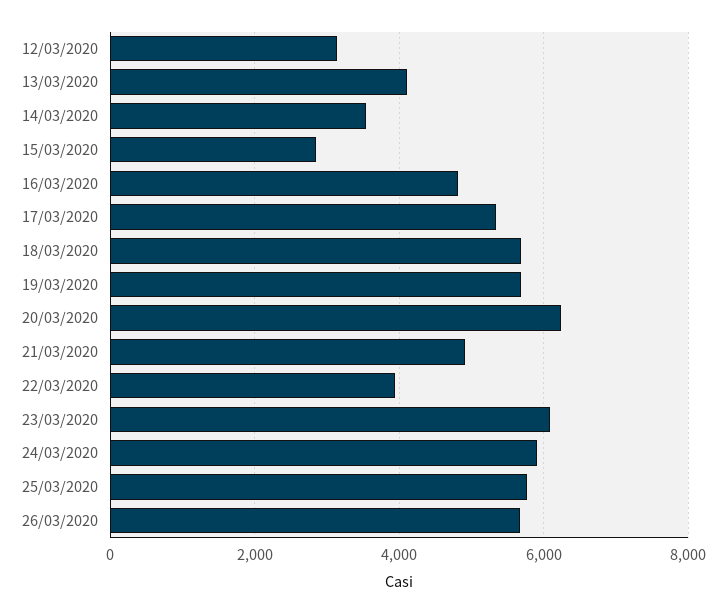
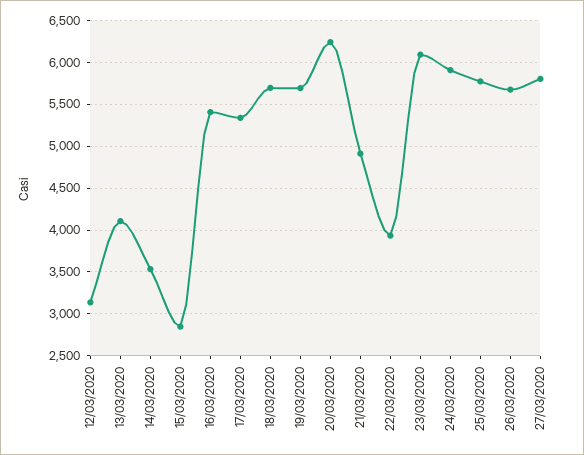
16/03/2020: 4800 -> 5400
27/03/2020: none -> 5800

